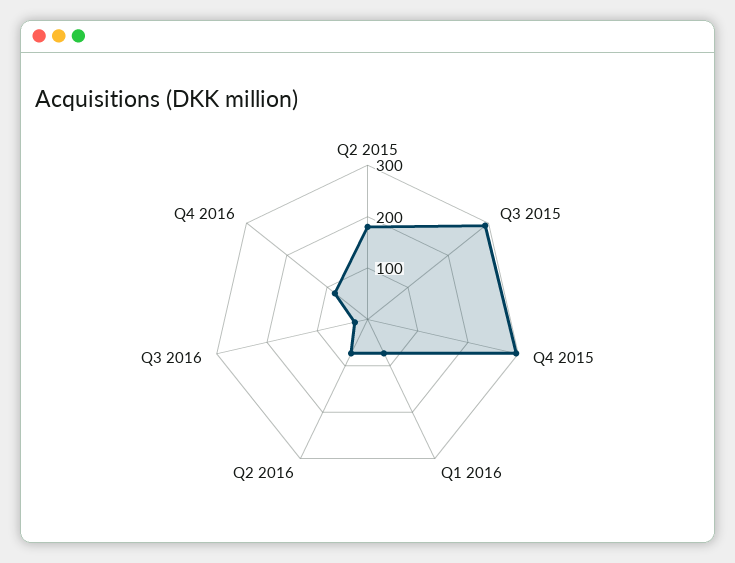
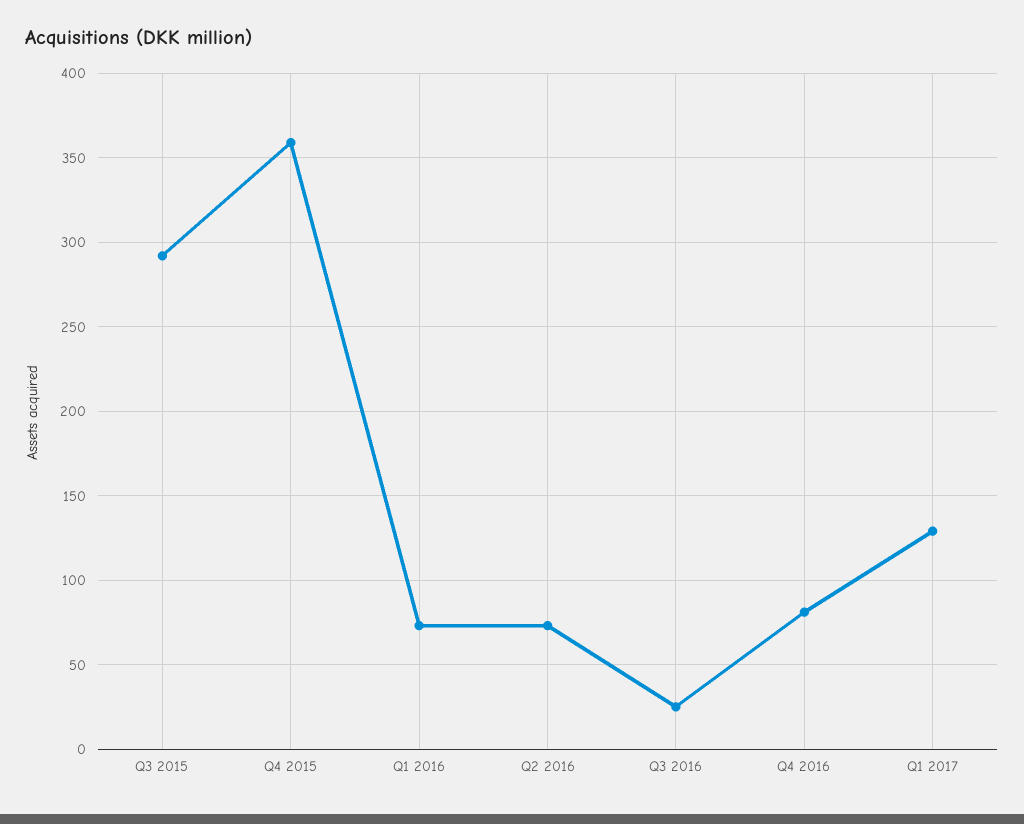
Q2 2015: 180 -> none
Q4 2015: 300 -> 360
Q1 2017: none -> 130

